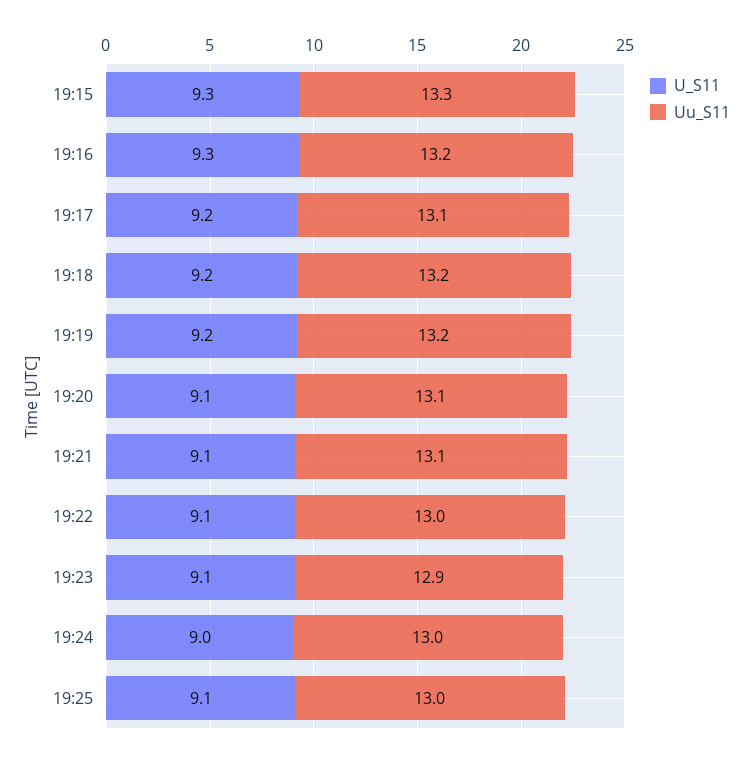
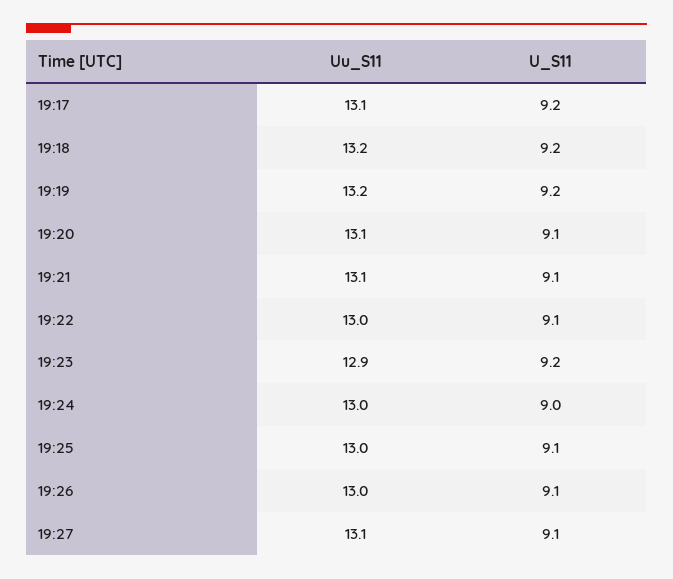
U_S11, 19:15: 9.3 -> none
Uu_S11, 19:15: 13.3 -> none
U_S11, 19:16: 9.3 -> none
Uu_S11, 19:16: 13.2 -> none
U_S11, 19:23: 9.1 -> 9.2
Uu_S11, 19:26: none -> 13
U_S11, 19:26: none -> 9.1
Uu_S11, 19:27: none -> 13.1
U_S11, 19:27: none -> 9.1

